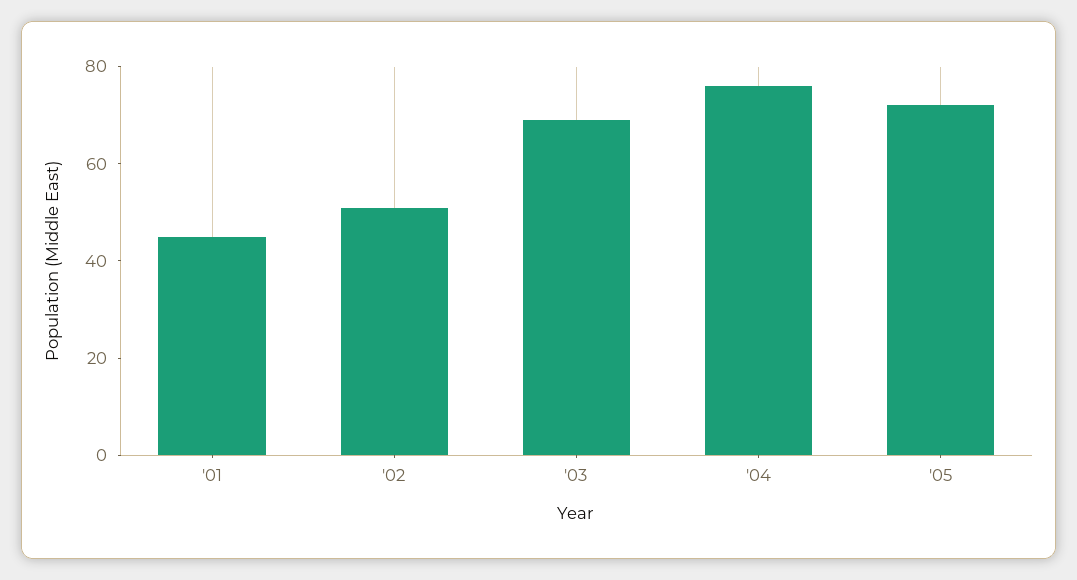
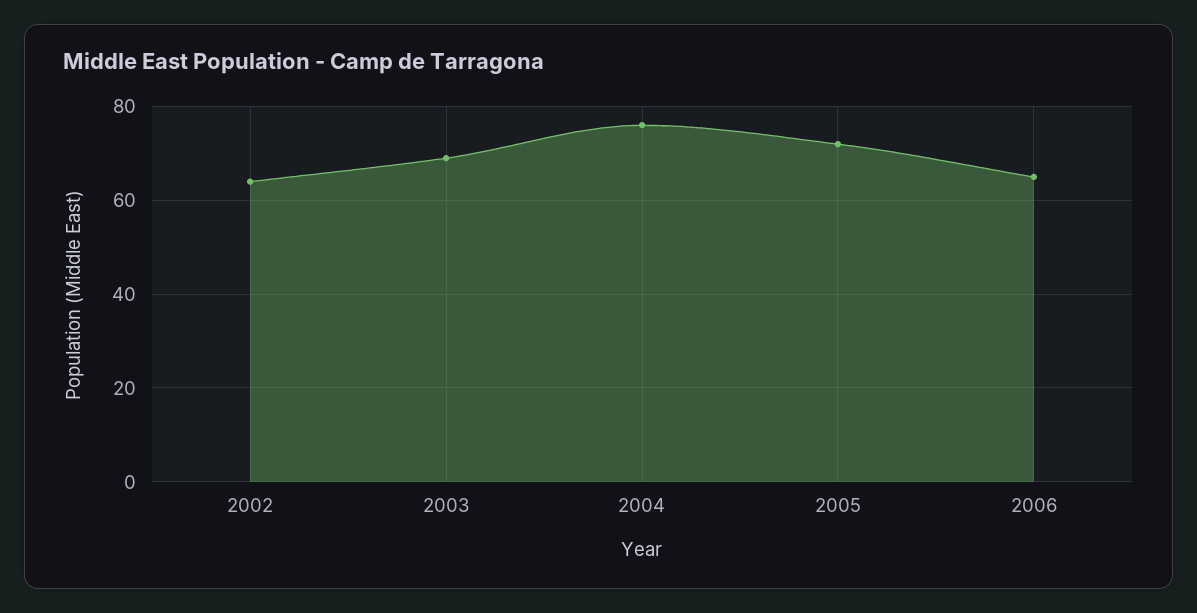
'01: 45 -> none
'02: 50 -> 65
2006: none -> 65

